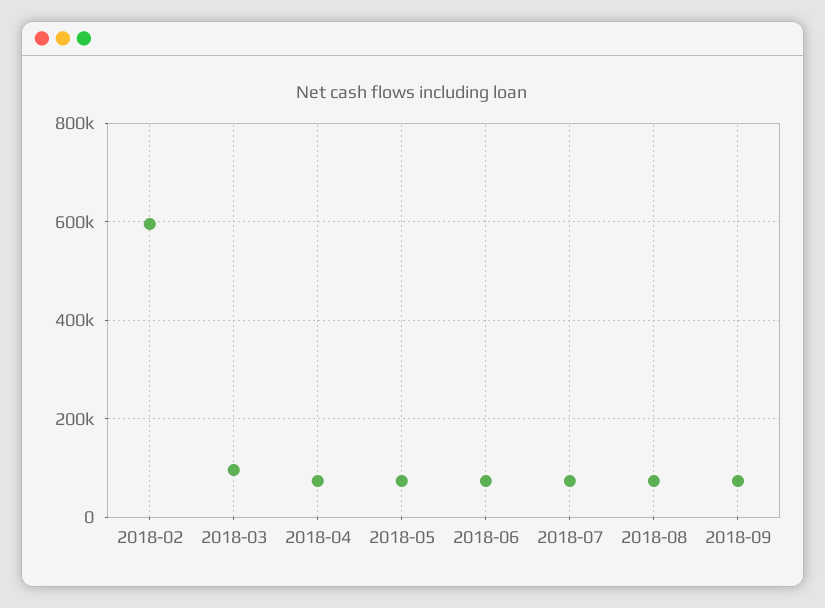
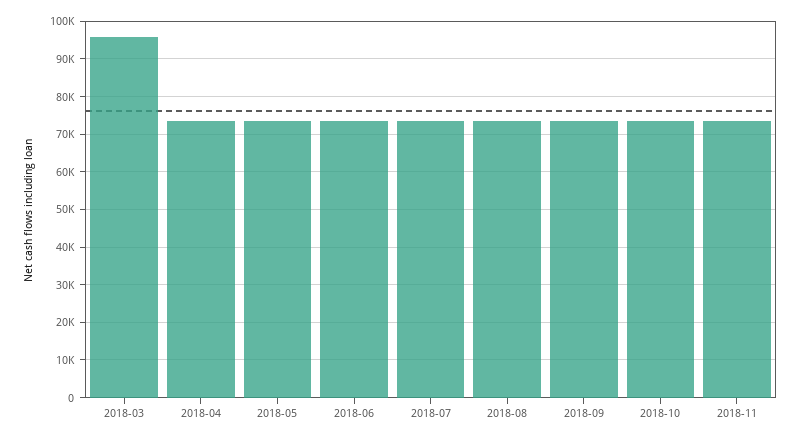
2018-02: 600000 -> none
2018-10: none -> 74000
2018-11: none -> 74000

